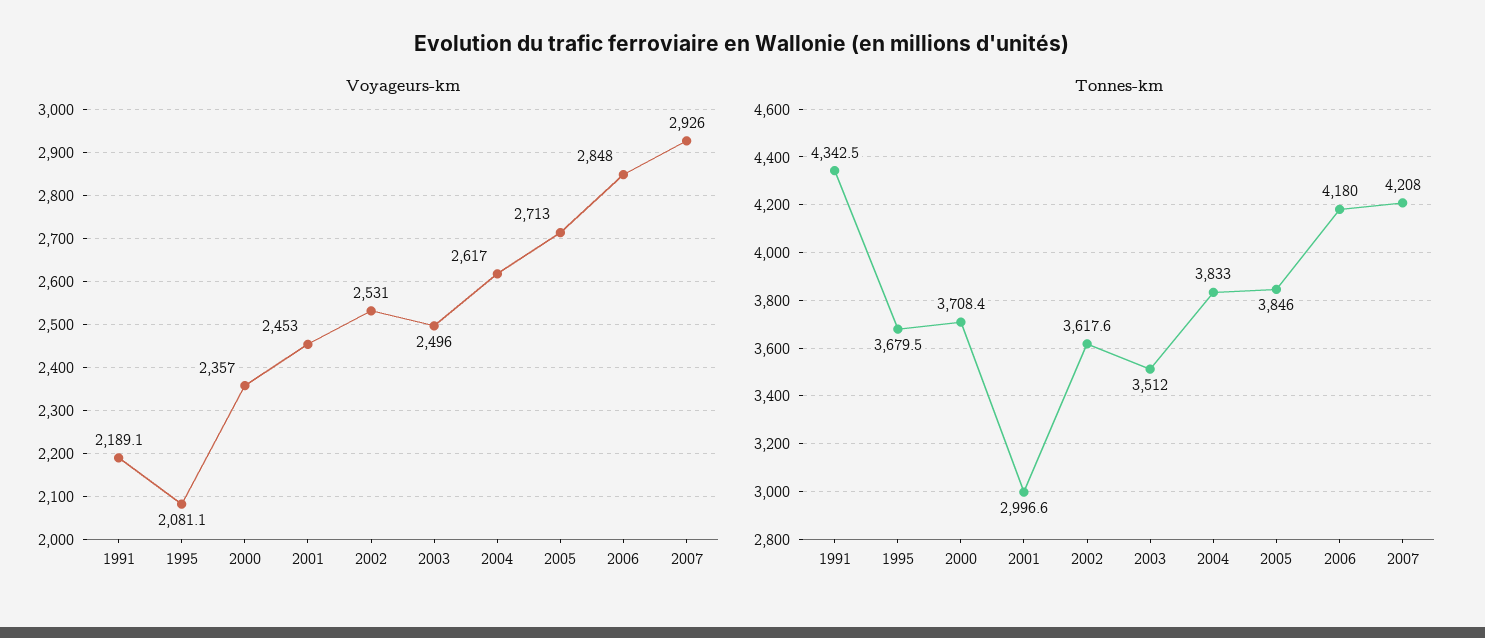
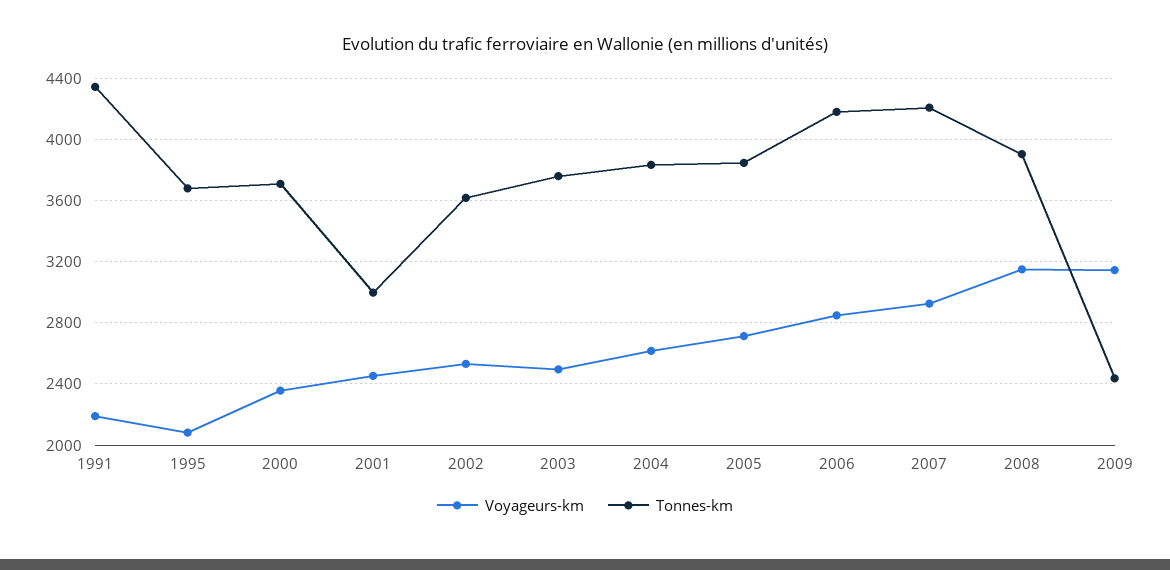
Tonnes-km, 2003: 3512 -> 3750
Voyageurs-km, 2008: none -> 3150
Tonnes-km, 2008: none -> 3900
Voyageurs-km, 2009: none -> 3150
Tonnes-km, 2009: none -> 2450

